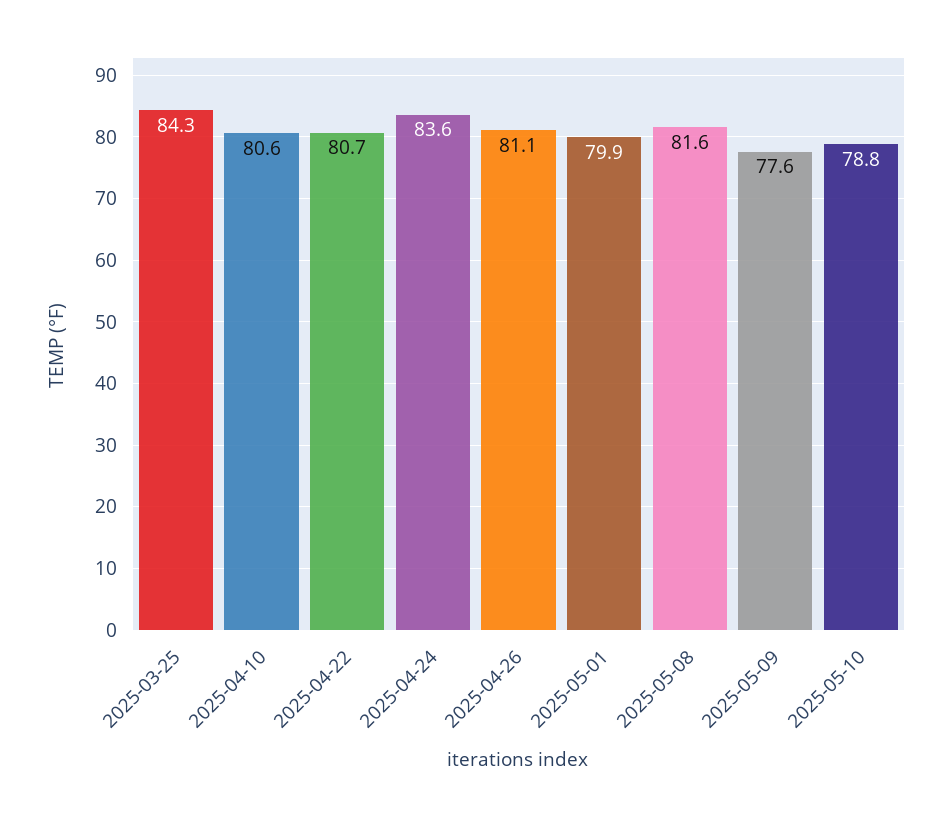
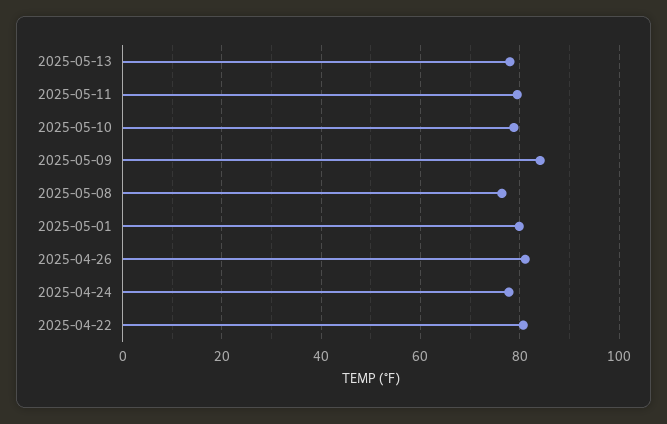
2025-03-25: 84.3 -> none
2025-04-10: 80.6 -> none
2025-04-24: 83.6 -> 78
2025-05-08: 81.6 -> 76
2025-05-09: 77.6 -> 84
2025-05-13: none -> 78
2025-05-11: none -> 80

